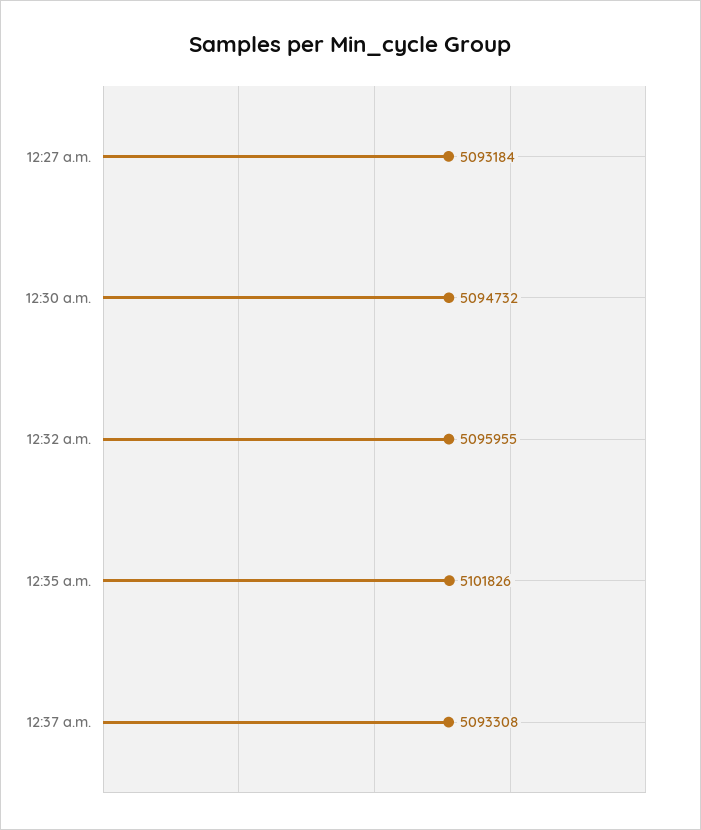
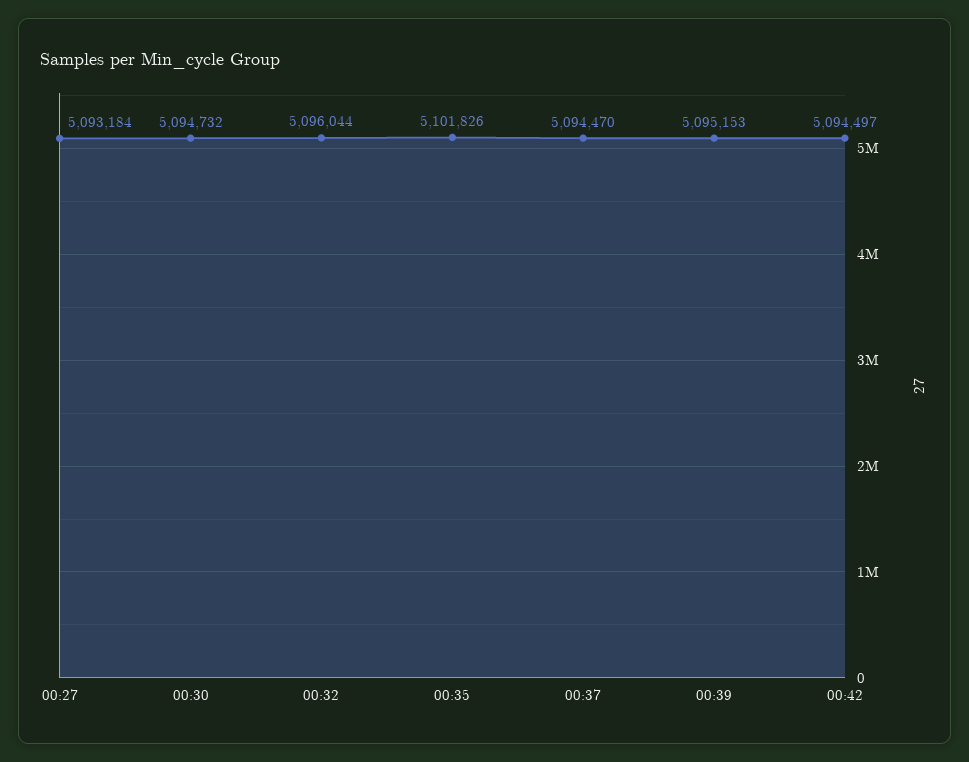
12:32 a.m.: 5095955 -> 5096044
12:37 a.m.: 5093308 -> 5094470
00:39: none -> 5095153
00:42: none -> 5094497

